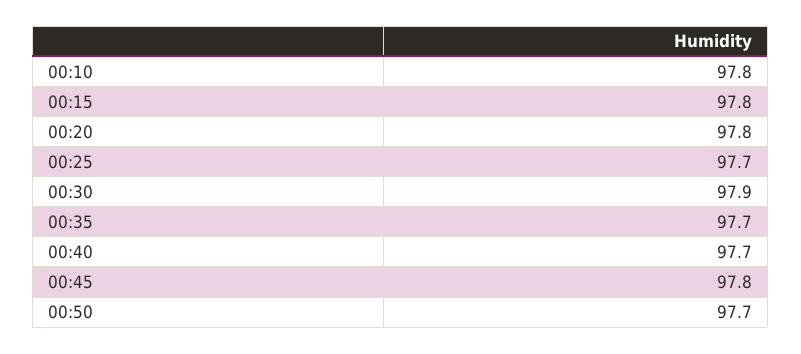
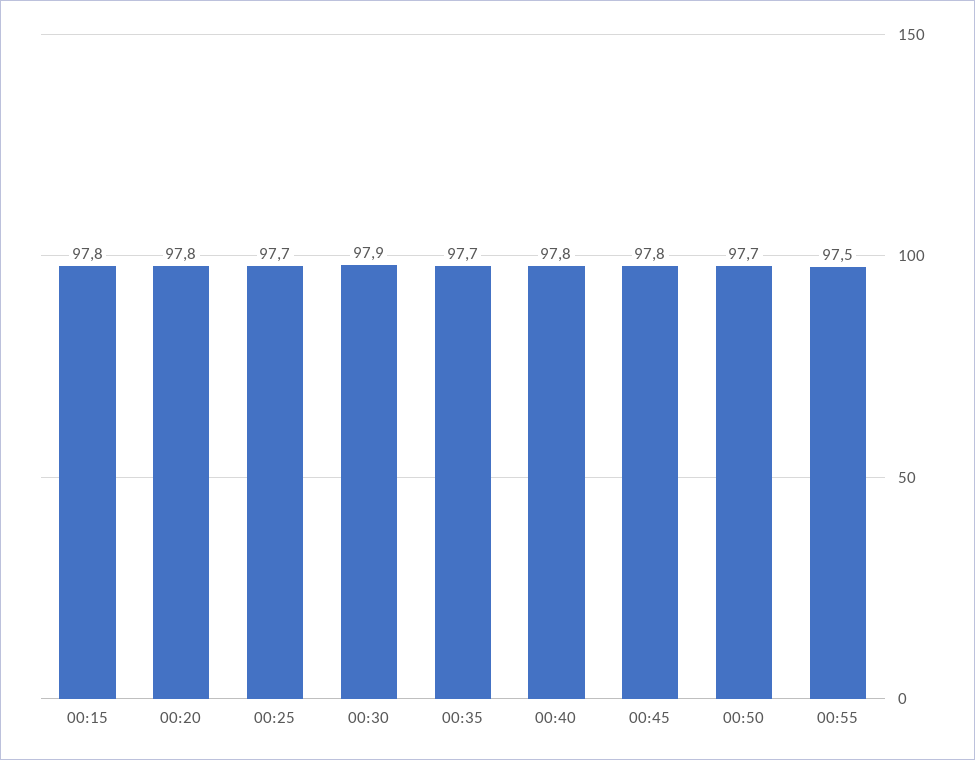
00:10: 97.8 -> none
00:40: 97.7 -> 97.8
00:55: none -> 97.5

